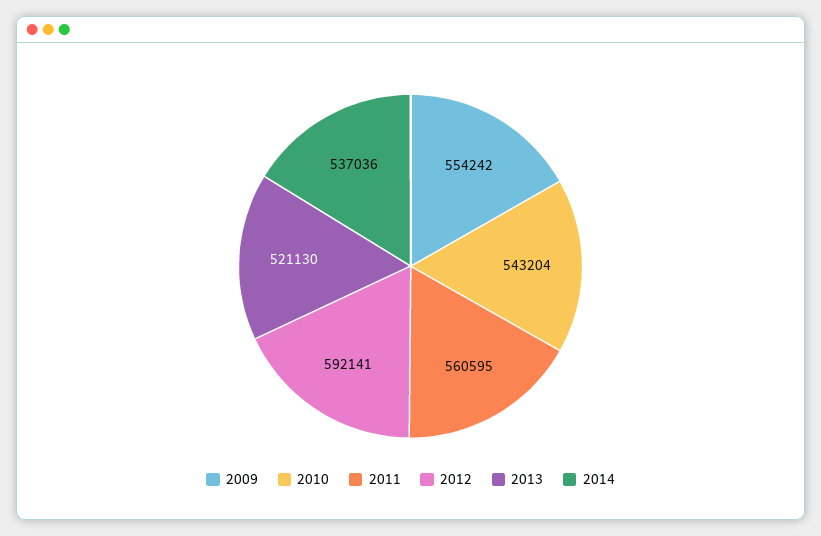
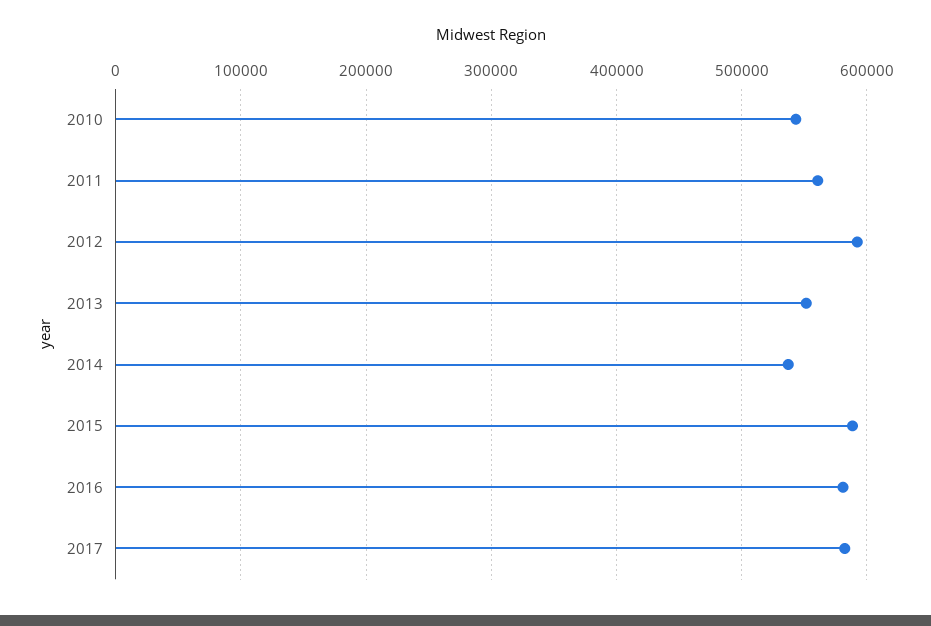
2009: 554242 -> none
2013: 521130 -> 550000
2015: none -> 590000
2016: none -> 580000
2017: none -> 580000

